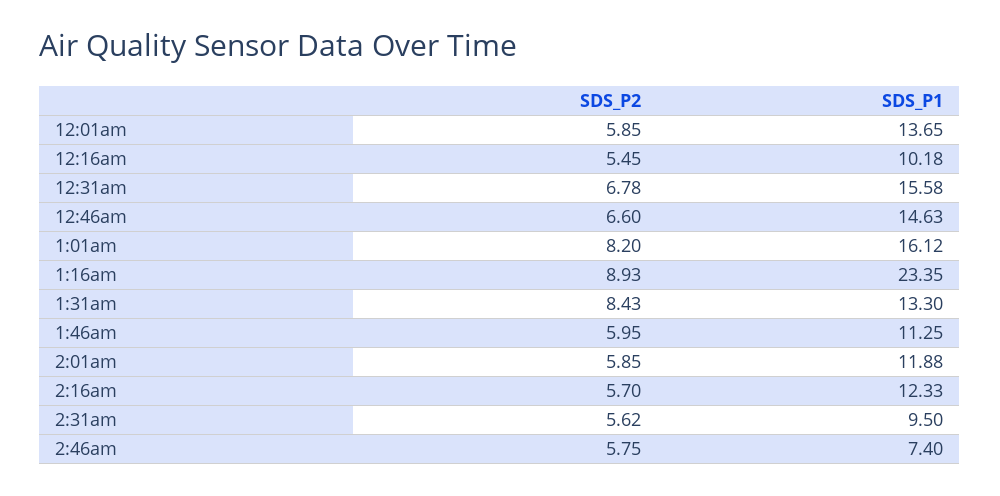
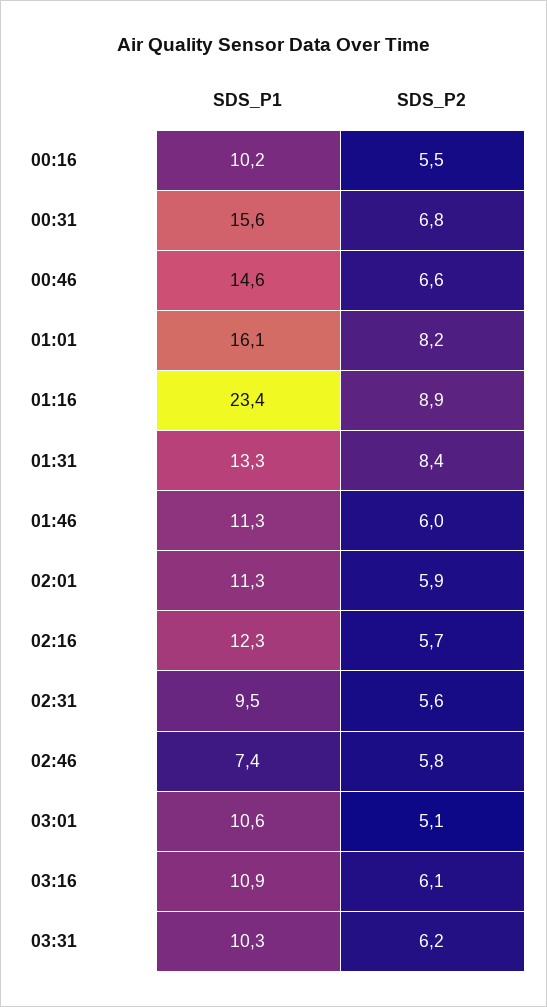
SDS_P2, 12:01am: 5.85 -> none
SDS_P1, 12:01am: 13.65 -> none
SDS_P1, 2:01am: 11.88 -> 11.3
SDS_P1, 03:01: none -> 10.6
SDS_P2, 03:01: none -> 5.1
SDS_P1, 03:16: none -> 10.9
SDS_P2, 03:16: none -> 6.1
SDS_P1, 03:31: none -> 10.3
SDS_P2, 03:31: none -> 6.2

